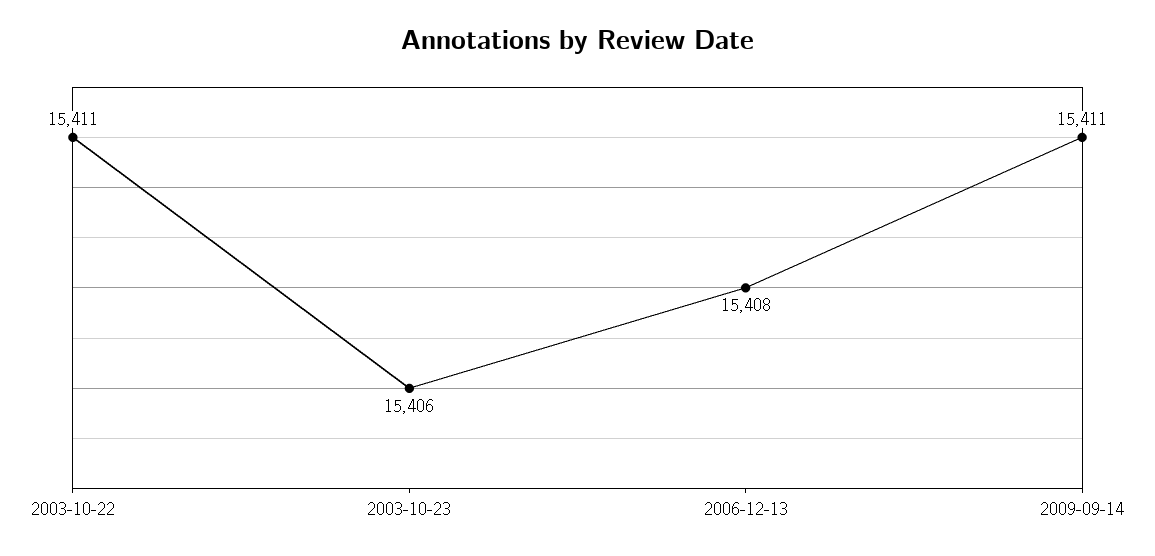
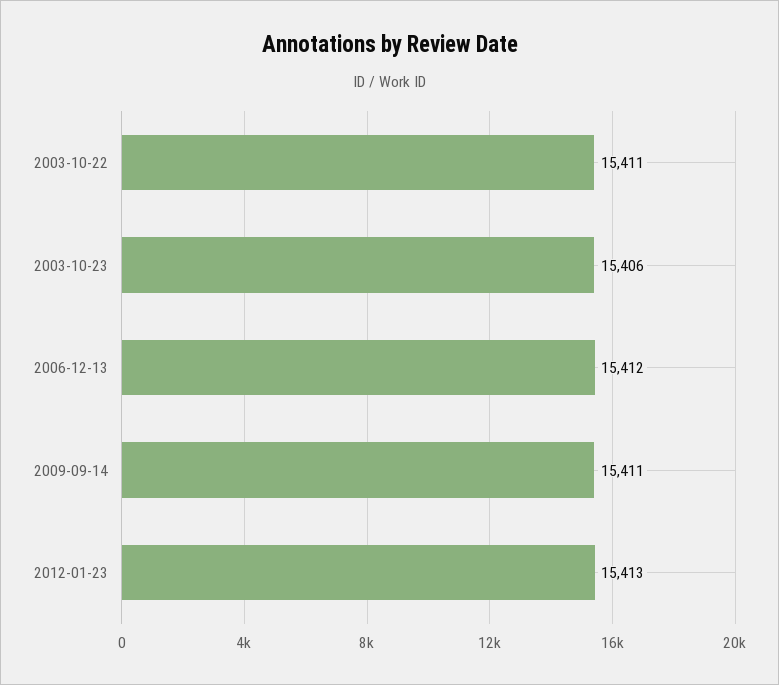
2006-12-13: 15408 -> 15412
2012-01-23: none -> 15413

